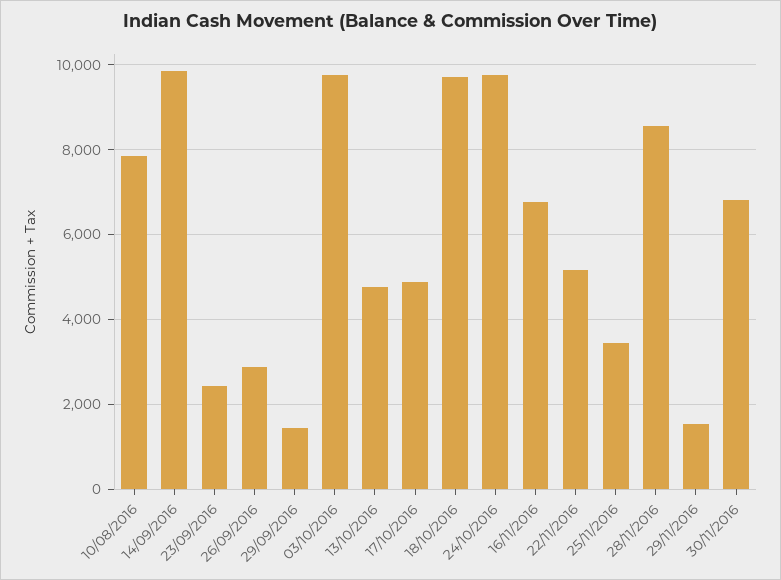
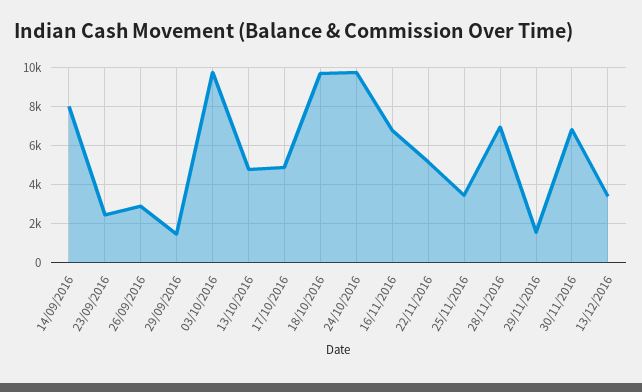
10/08/2016: 7800 -> none
14/09/2016: 9800 -> 8000
28/11/2016: 8600 -> 7000
13/12/2016: none -> 3500

